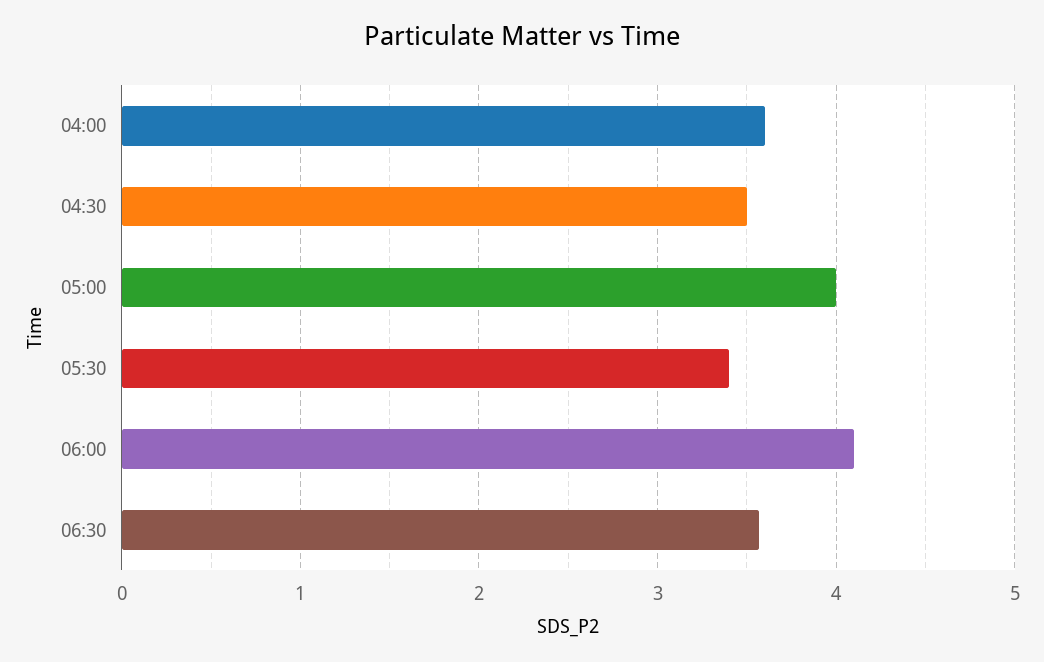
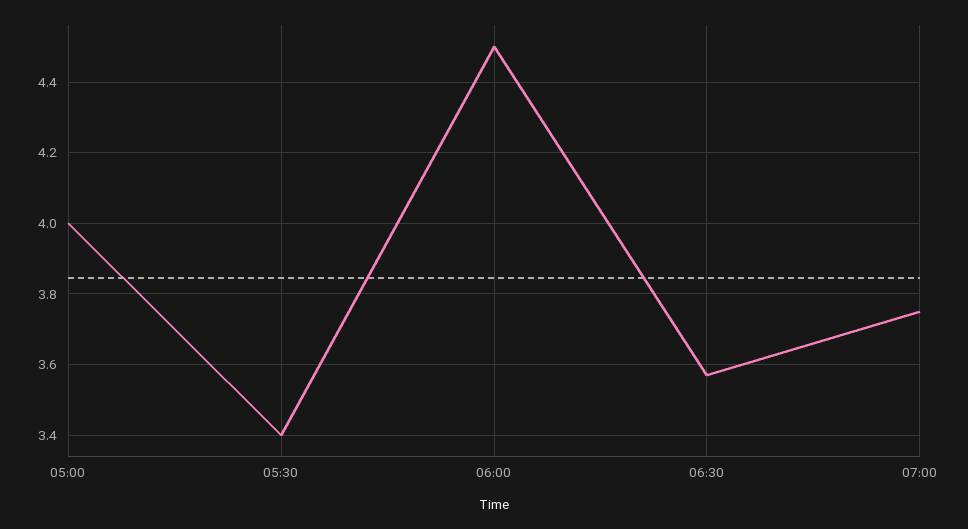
04:00: 3.6 -> none
04:30: 3.5 -> none
06:00: 4.1 -> 4.5
07:00: none -> 3.75

